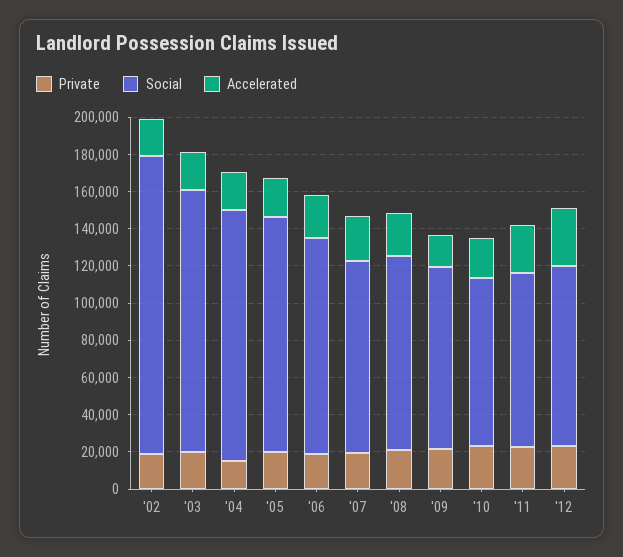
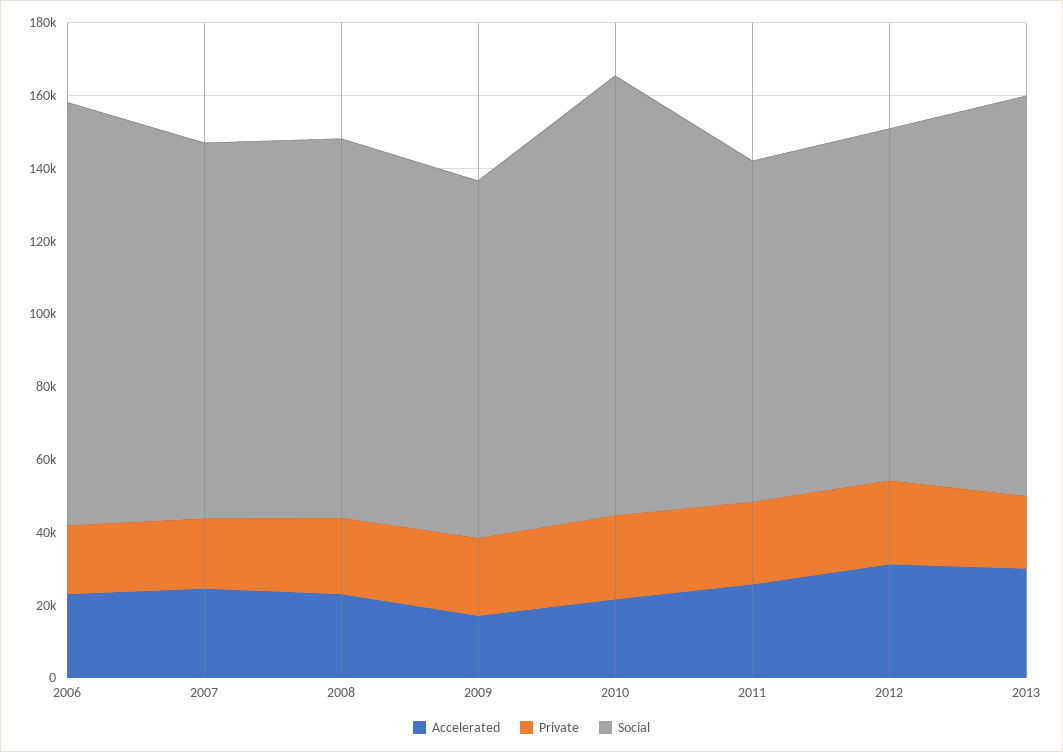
Private, '02: 20000 -> none
Social, '02: 160000 -> none
Accelerated, '02: 20000 -> none
Private, '03: 20000 -> none
Social, '03: 140000 -> none
Accelerated, '03: 20000 -> none
Private, '04: 15000 -> none
Social, '04: 135000 -> none
Accelerated, '04: 20000 -> none
Private, '05: 20000 -> none
Social, '05: 125000 -> none
Accelerated, '05: 20000 -> none
Social, '10: 90000 -> 120000
Accelerated, 2013: none -> 30000
Private, 2013: none -> 20000
Social, 2013: none -> 110000

